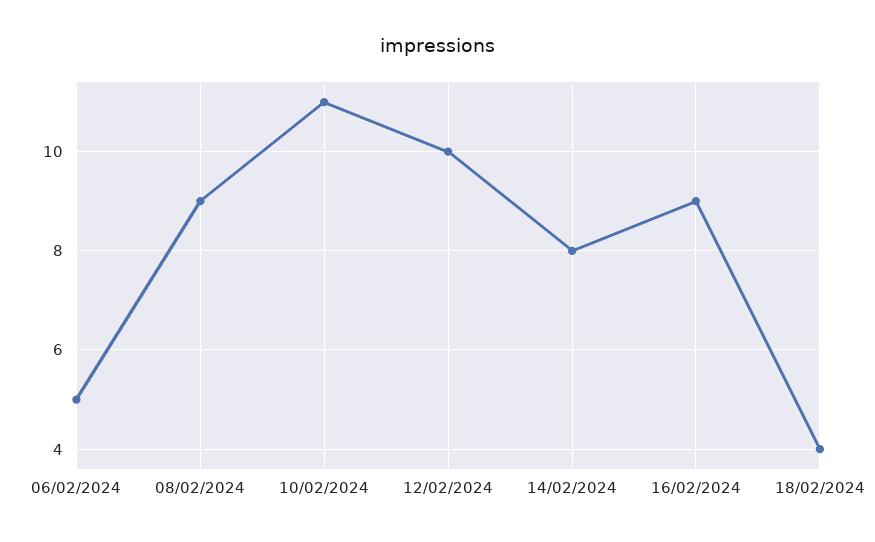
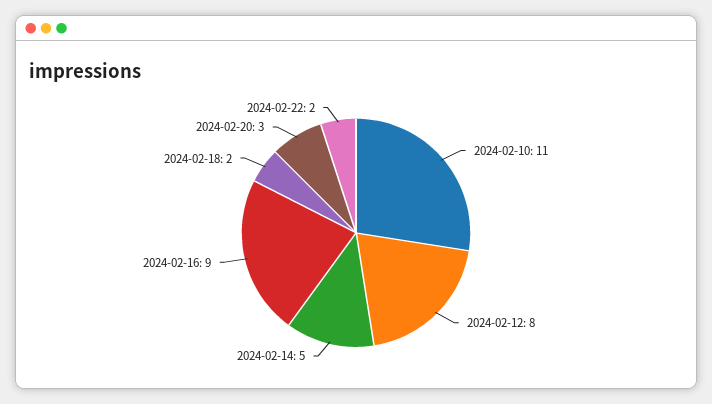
06/02/2024: 5 -> none
08/02/2024: 9 -> none
12/02/2024: 10 -> 8
14/02/2024: 8 -> 5
18/02/2024: 4 -> 2
2024-02-20: none -> 3
2024-02-22: none -> 2

